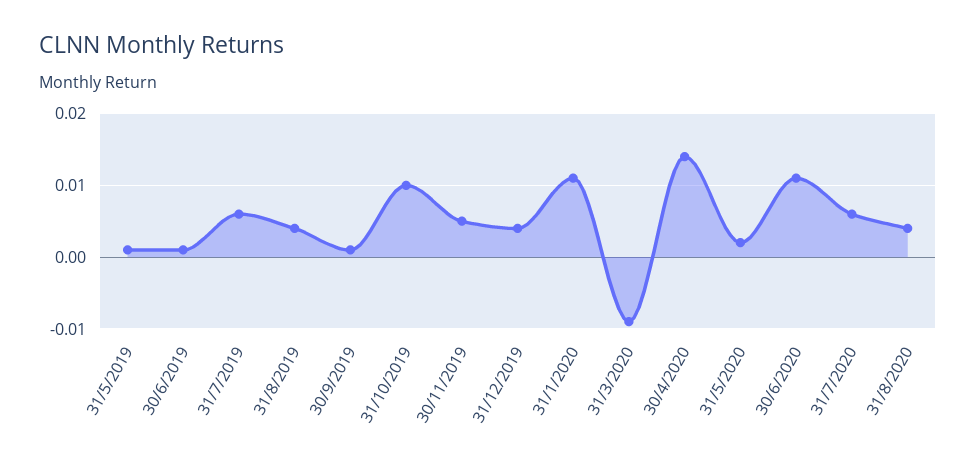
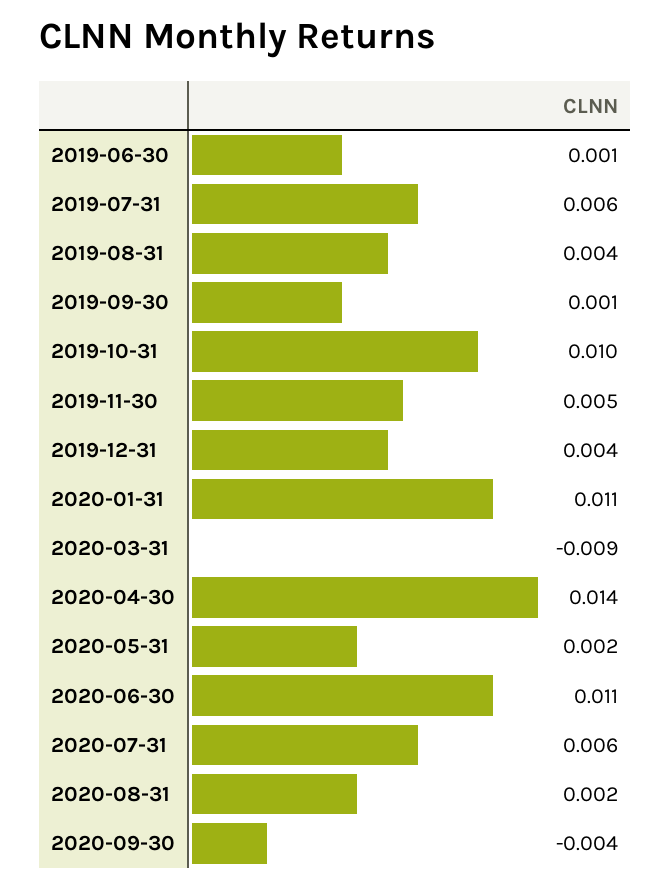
31/5/2019: 0.001 -> none
31/8/2020: 0.004 -> 0.002
2020-09-30: none -> -0.004

